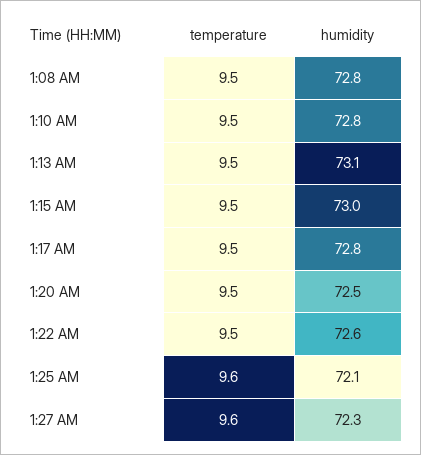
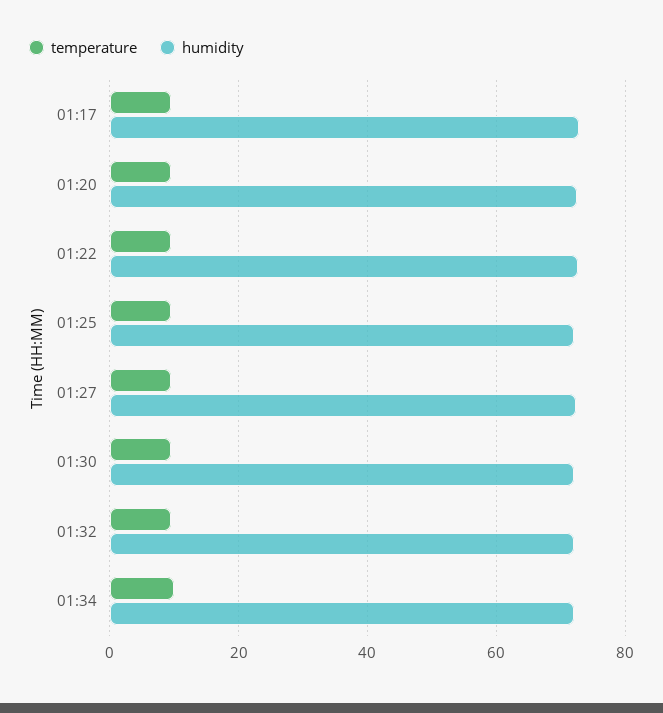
temperature, 1:08 AM: 9.5 -> none
humidity, 1:08 AM: 72.8 -> none
temperature, 1:10 AM: 9.5 -> none
humidity, 1:10 AM: 72.8 -> none
temperature, 1:13 AM: 9.5 -> none
humidity, 1:13 AM: 73.1 -> none
temperature, 1:15 AM: 9.5 -> none
humidity, 1:15 AM: 73 -> none
temperature, 01:30: none -> 10
humidity, 01:30: none -> 72
temperature, 01:32: none -> 10
humidity, 01:32: none -> 72
temperature, 01:34: none -> 10
humidity, 01:34: none -> 72

